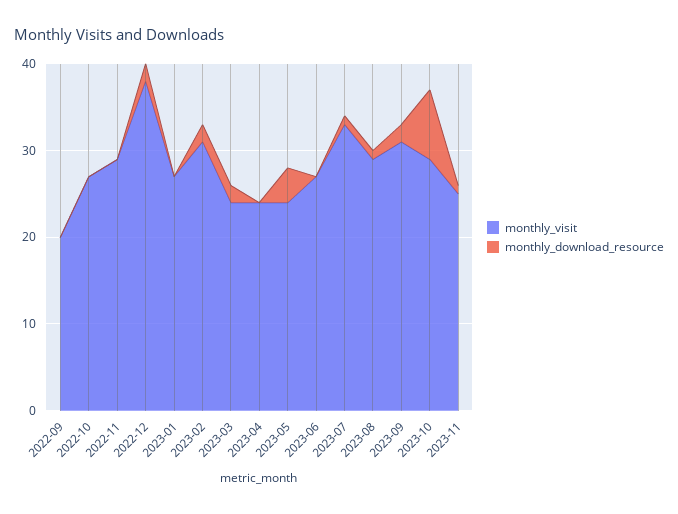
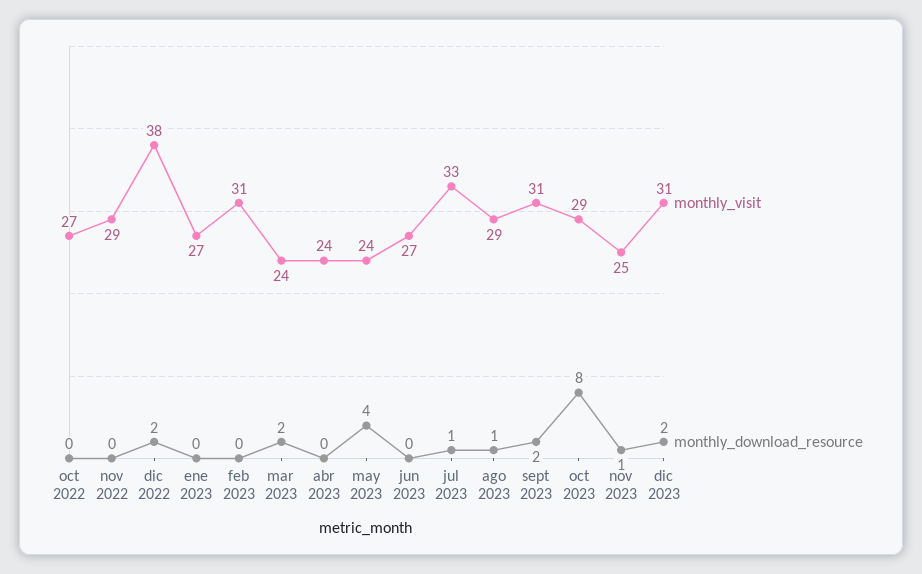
monthly_visit, 2022-09: 20 -> none
monthly_download_resource, 2022-09: 0 -> none
monthly_download_resource, 2023-02: 2 -> 0
monthly_visit, dic 2023: none -> 31
monthly_download_resource, dic 2023: none -> 2

